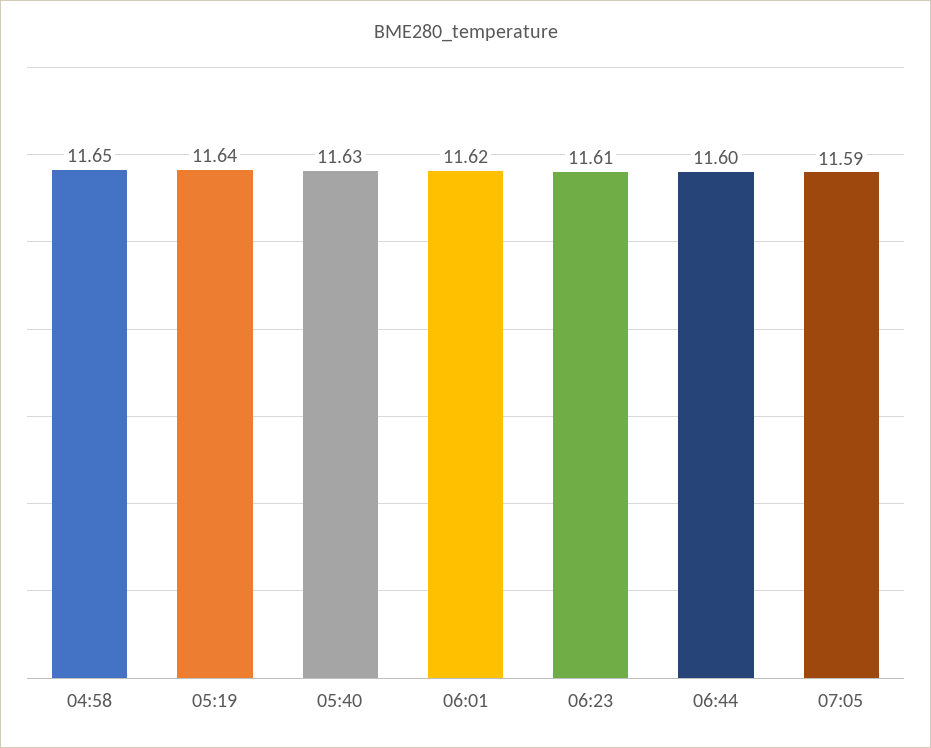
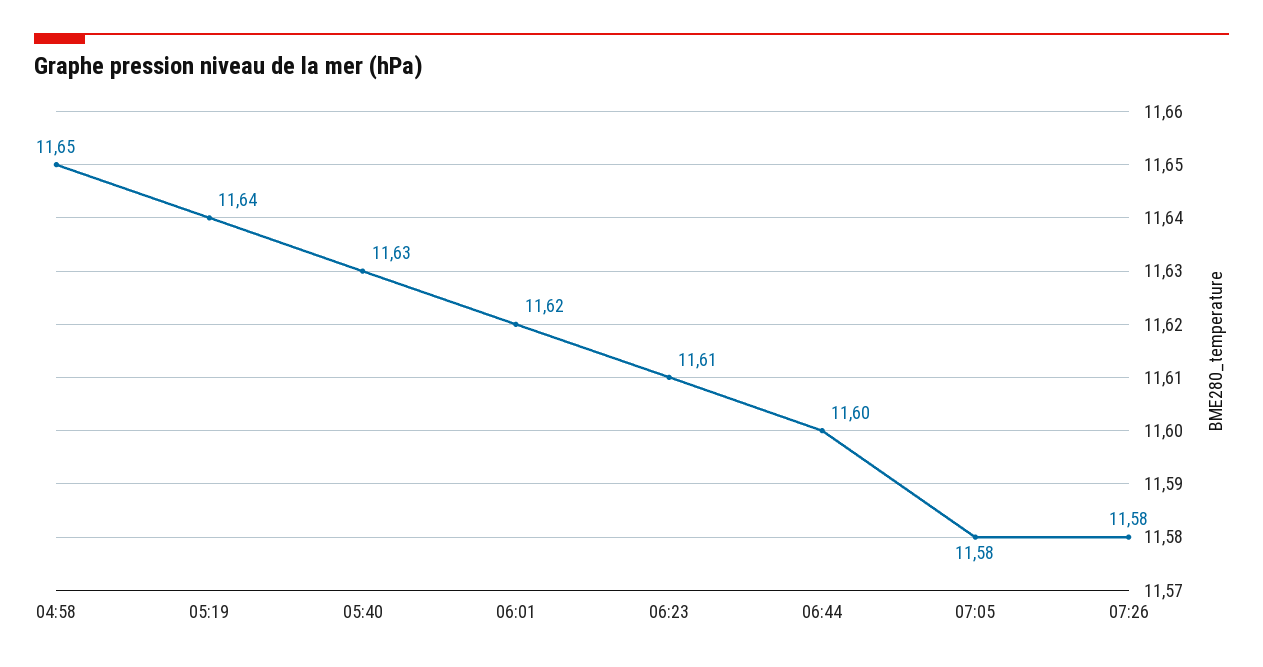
07:05: 11.59 -> 11.58
07:26: none -> 11.58

